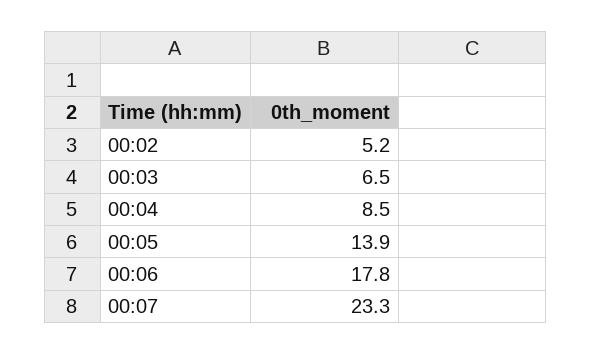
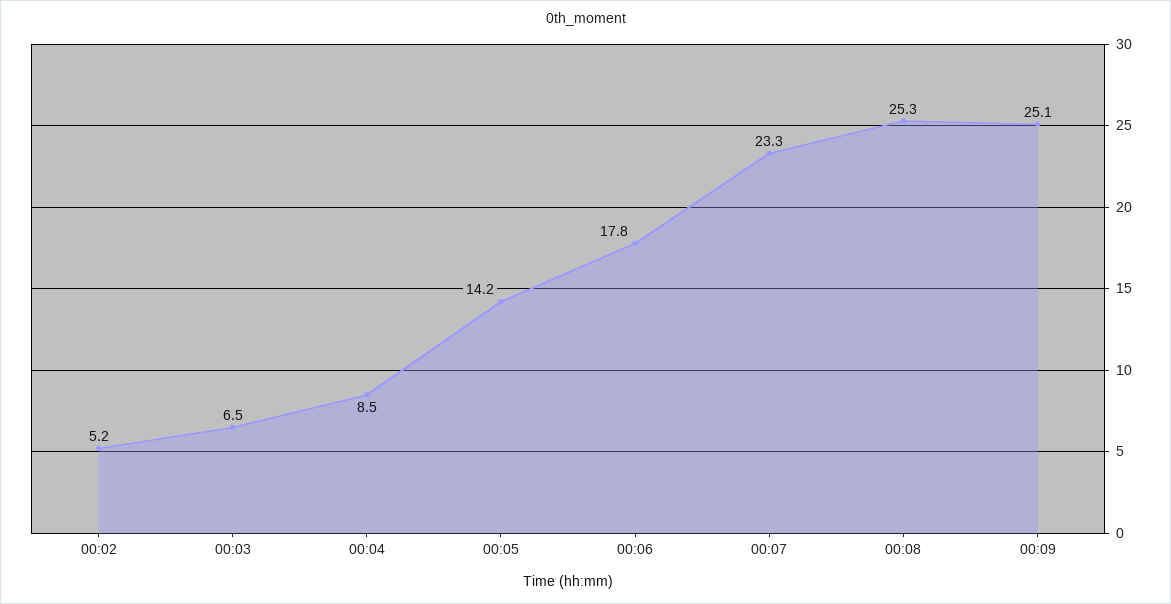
00:05: 13.9 -> 14.2
00:08: none -> 25.3
00:09: none -> 25.1

